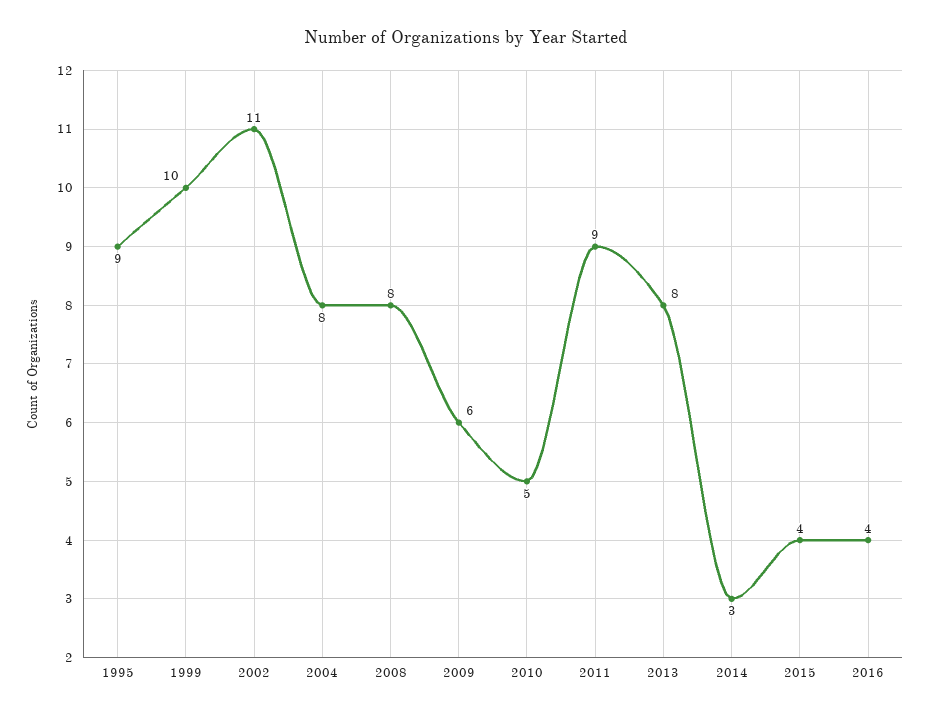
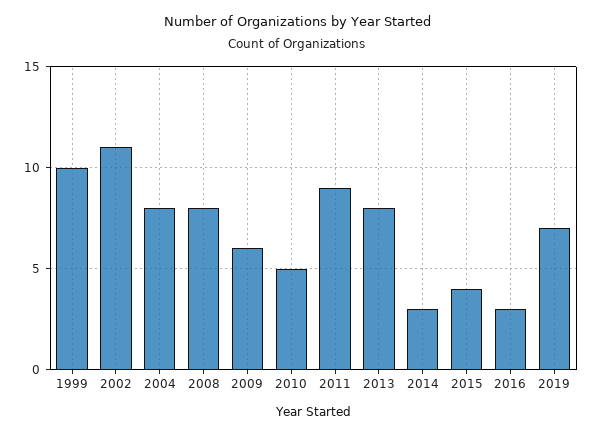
1995: 9 -> none
2016: 4 -> 3
2019: none -> 7

